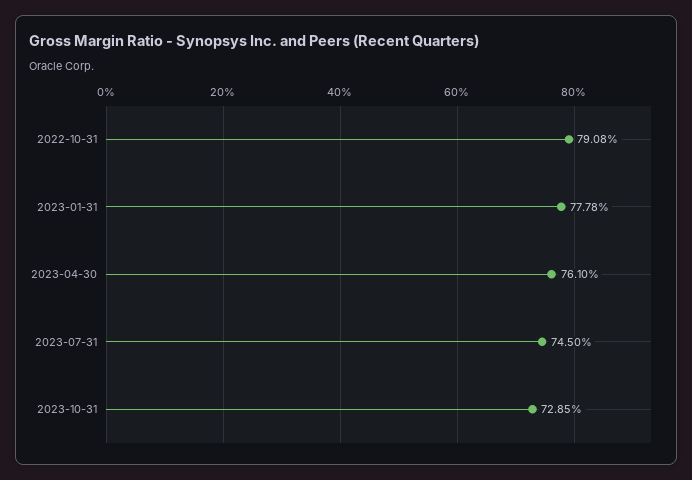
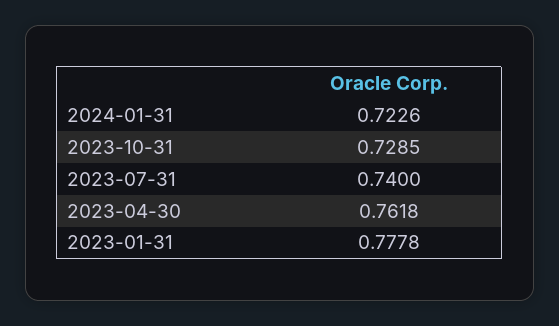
2022-10-31: 0.7908 -> none
2023-04-30: 0.761 -> 0.7618
2023-07-31: 0.745 -> 0.74
2024-01-31: none -> 0.7226

